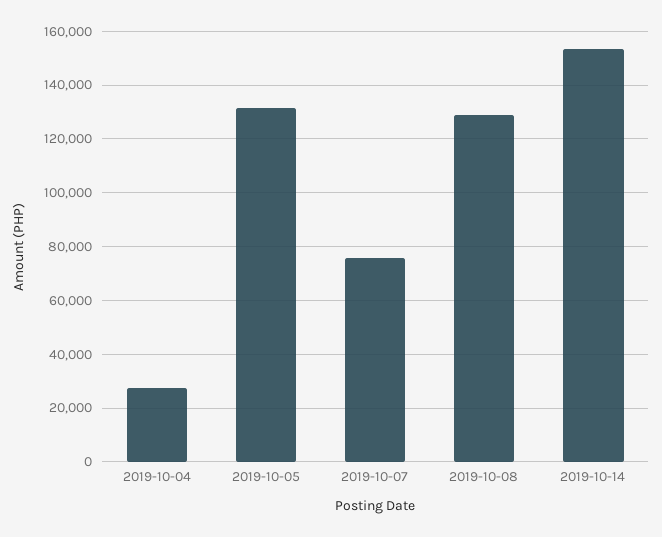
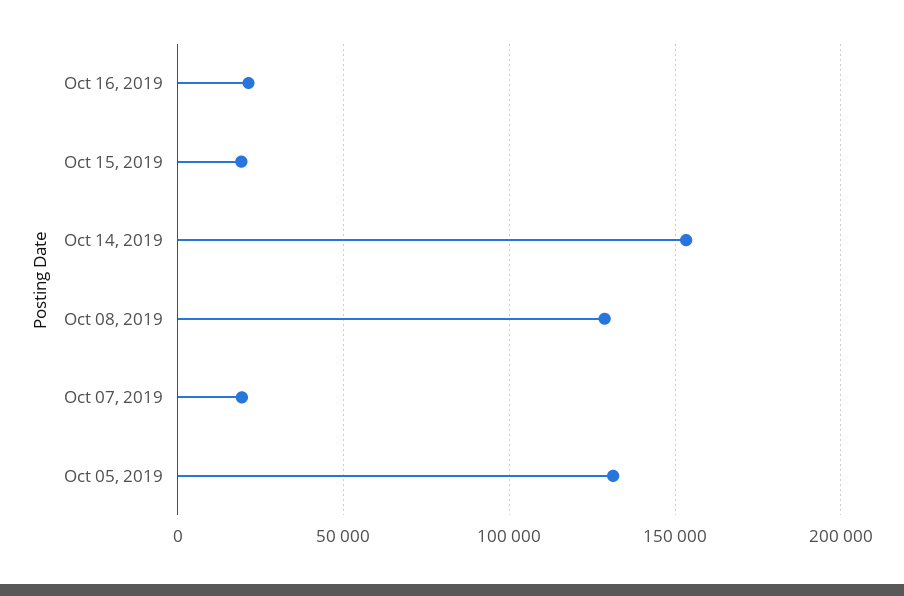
2019-10-04: 27500 -> none
2019-10-07: 75000 -> 20000
Oct 16, 2019: none -> 20000
Oct 15, 2019: none -> 20000

